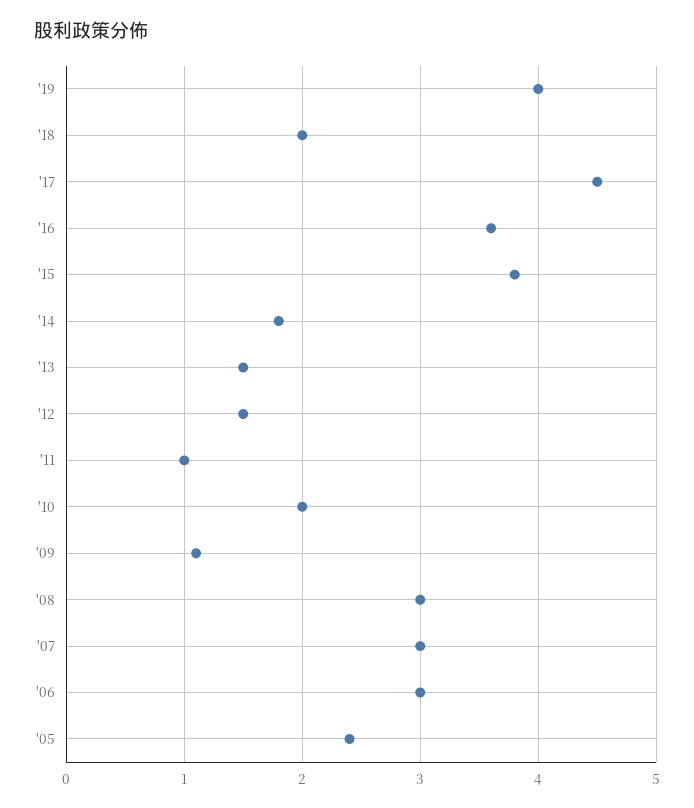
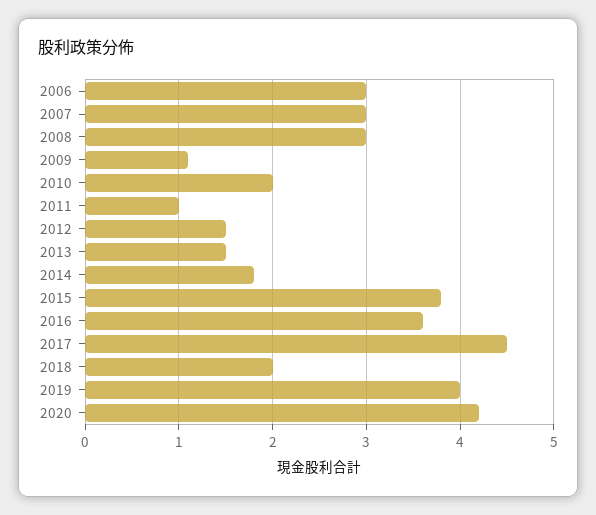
'05: 2.4 -> none
2020: none -> 4.2

